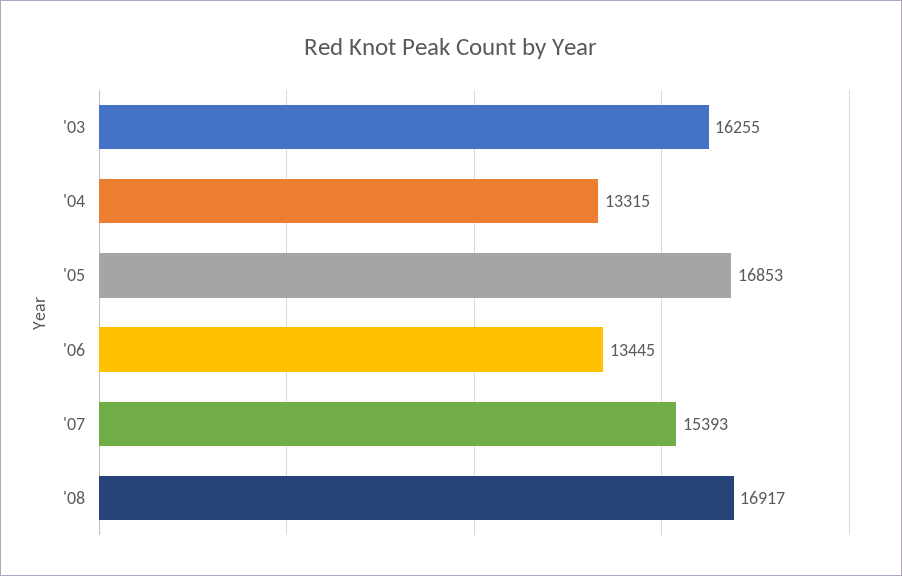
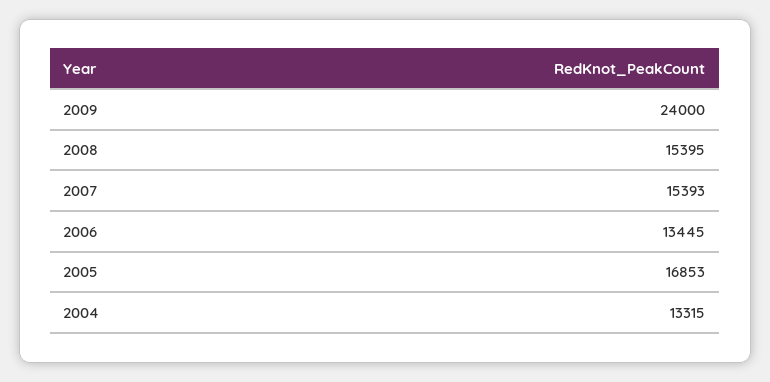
'03: 16255 -> none
'08: 16917 -> 15395
2009: none -> 24000

